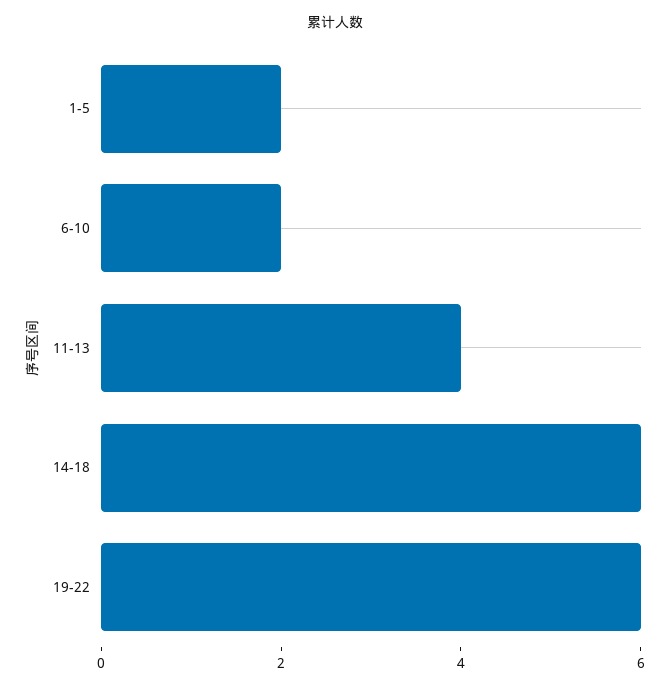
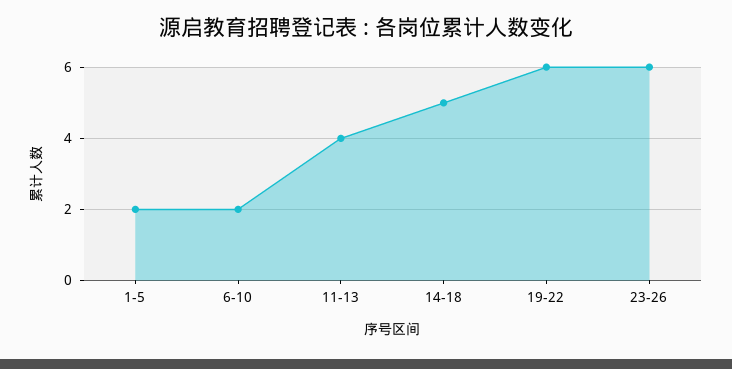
14-18: 6 -> 5
23-26: none -> 6

